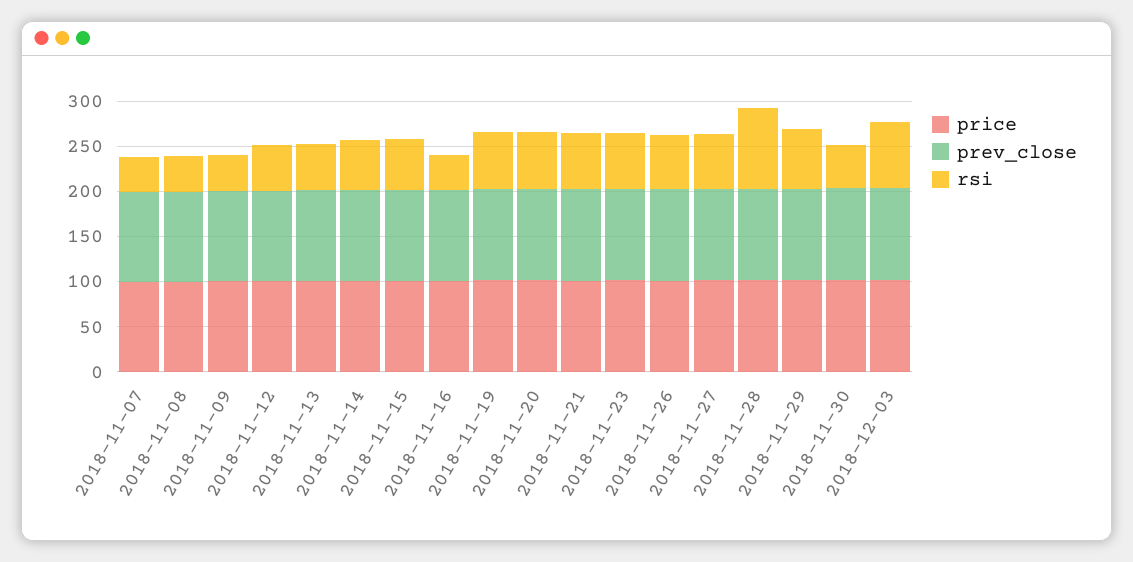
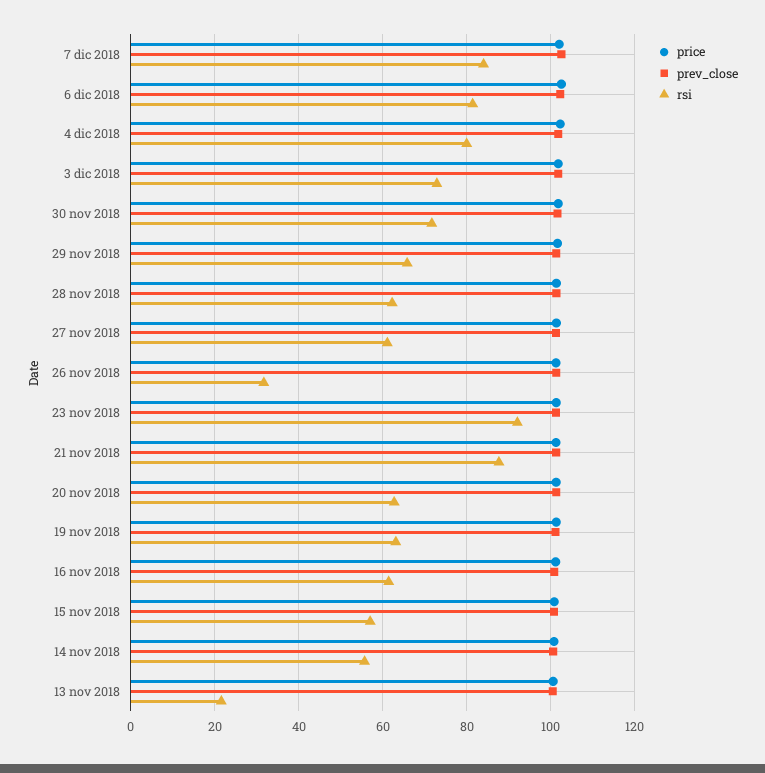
price, 2018-11-07: 100 -> none
prev_close, 2018-11-07: 100 -> none
rsi, 2018-11-07: 40 -> none
price, 2018-11-08: 100 -> none
prev_close, 2018-11-08: 100 -> none
rsi, 2018-11-08: 40 -> none
price, 2018-11-09: 100 -> none
prev_close, 2018-11-09: 100 -> none
rsi, 2018-11-09: 40 -> none
price, 2018-11-12: 100 -> none
prev_close, 2018-11-12: 100 -> none
rsi, 2018-11-12: 50 -> none
rsi, 2018-11-13: 50 -> 22
rsi, 2018-11-16: 40 -> 62
rsi, 2018-11-21: 60 -> 88
rsi, 2018-11-23: 60 -> 92
rsi, 2018-11-26: 60 -> 32
rsi, 2018-11-28: 90 -> 62
rsi, 2018-11-30: 50 -> 72
price, 7 dic 2018: none -> 102
prev_close, 7 dic 2018: none -> 102
rsi, 7 dic 2018: none -> 84
price, 6 dic 2018: none -> 102
prev_close, 6 dic 2018: none -> 102
rsi, 6 dic 2018: none -> 82
price, 4 dic 2018: none -> 102
prev_close, 4 dic 2018: none -> 102
rsi, 4 dic 2018: none -> 80

